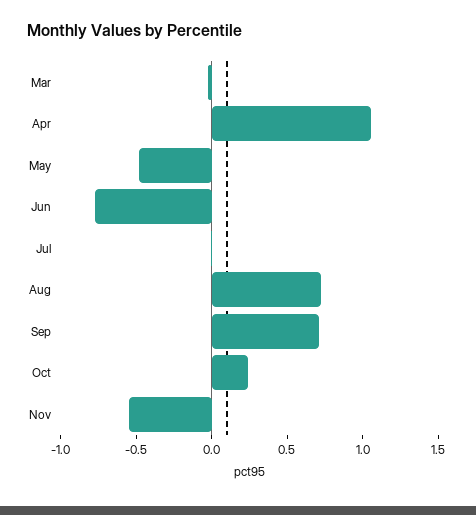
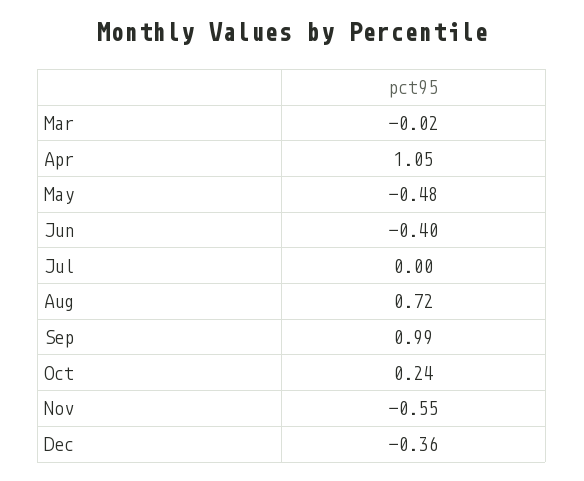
Jun: -0.8 -> -0.4
Sep: 0.7 -> 0.99
Dec: none -> -0.36

